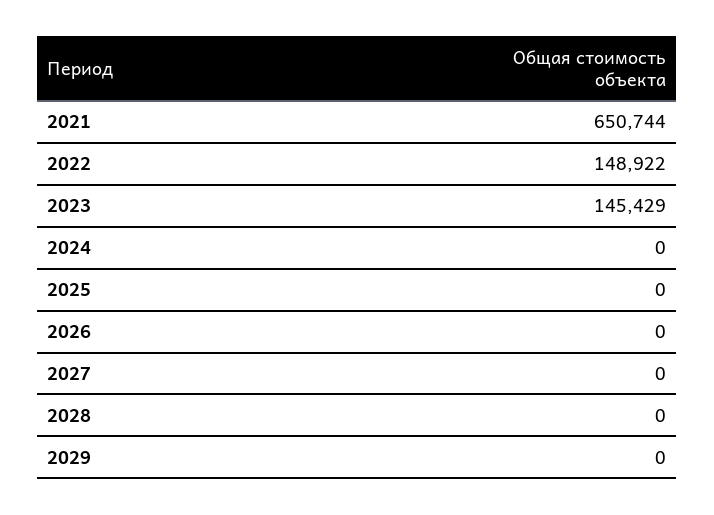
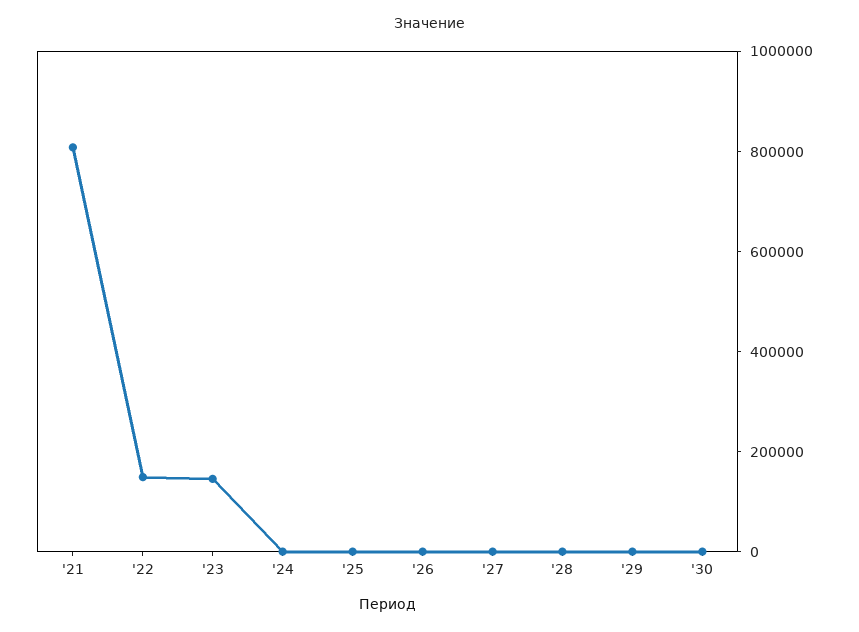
2021: 650744 -> 800000
'30: none -> 0

